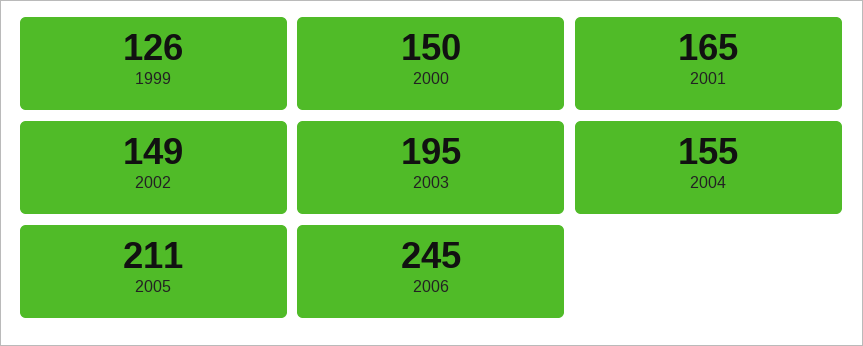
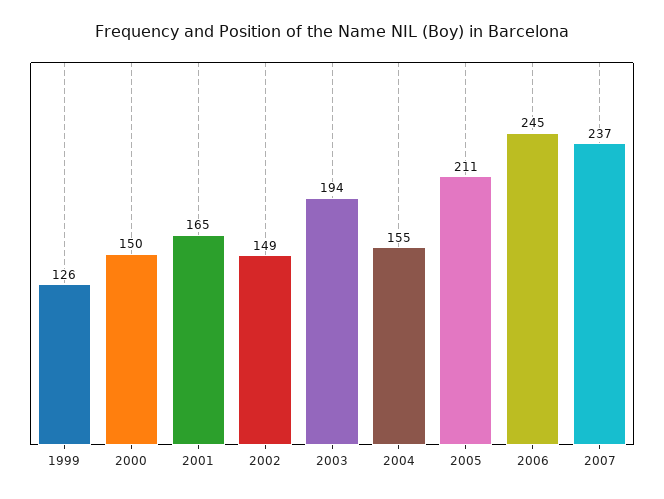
2003: 195 -> 194
2007: none -> 237

